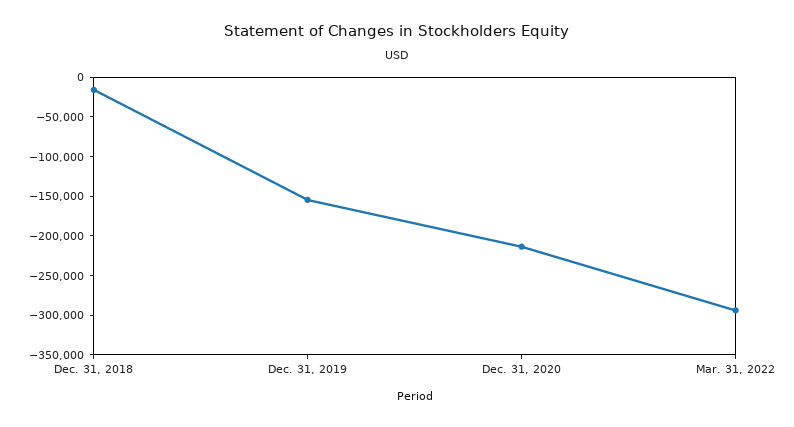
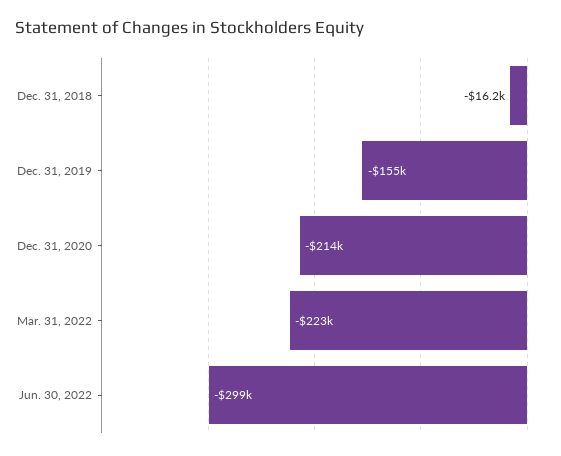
Mar. 31, 2022: -300000 -> -223000
Jun. 30, 2022: none -> -299000

